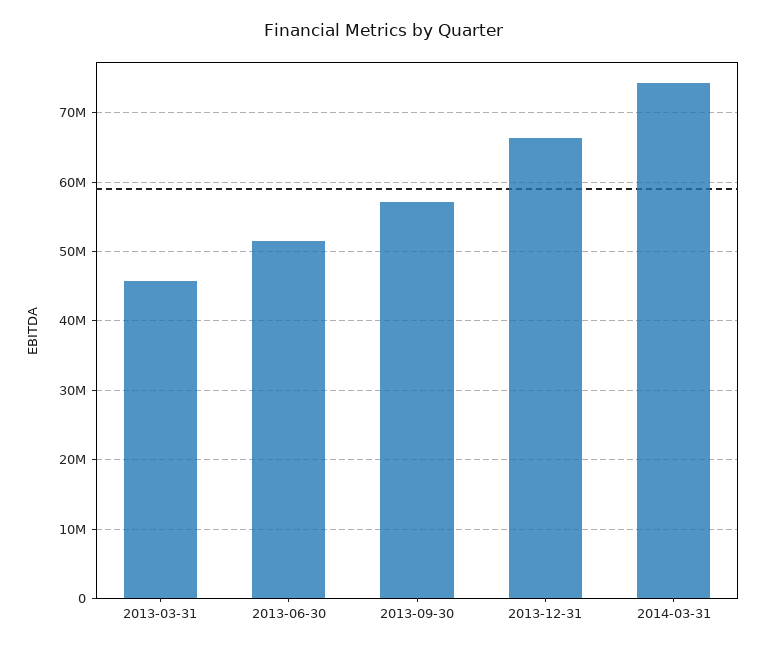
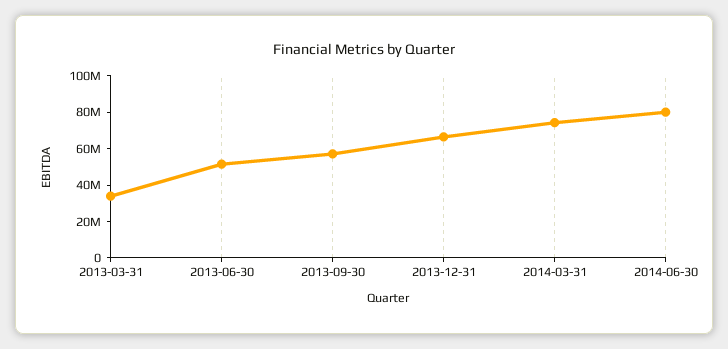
2013-03-31: 46000000 -> 35000000
2014-06-30: none -> 80000000

